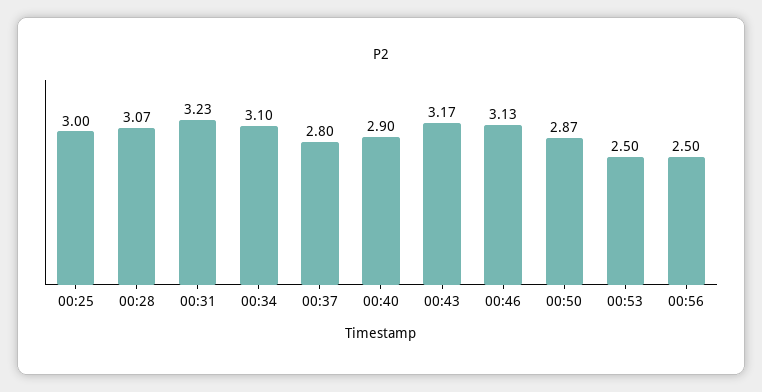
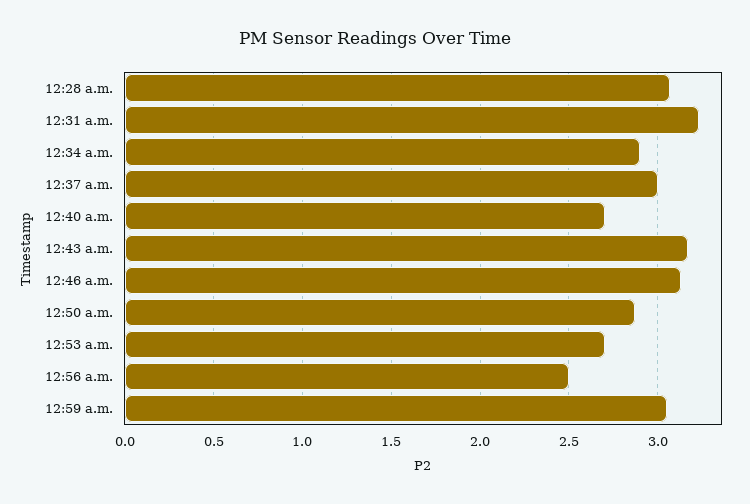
00:25: 3 -> none
00:34: 3.1 -> 2.9
00:37: 2.8 -> 3
00:40: 2.9 -> 2.7
00:53: 2.5 -> 2.7
12:59 a.m.: none -> 3.05

